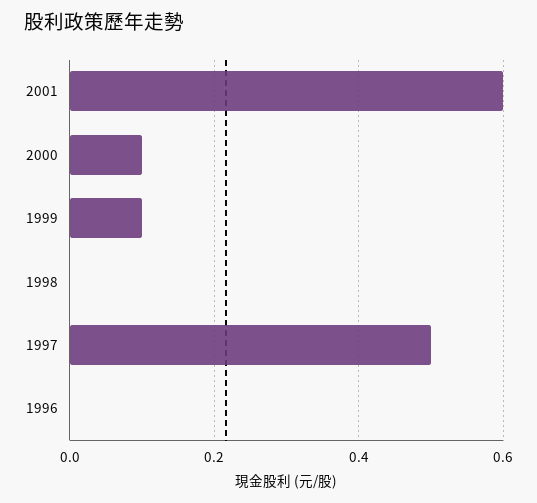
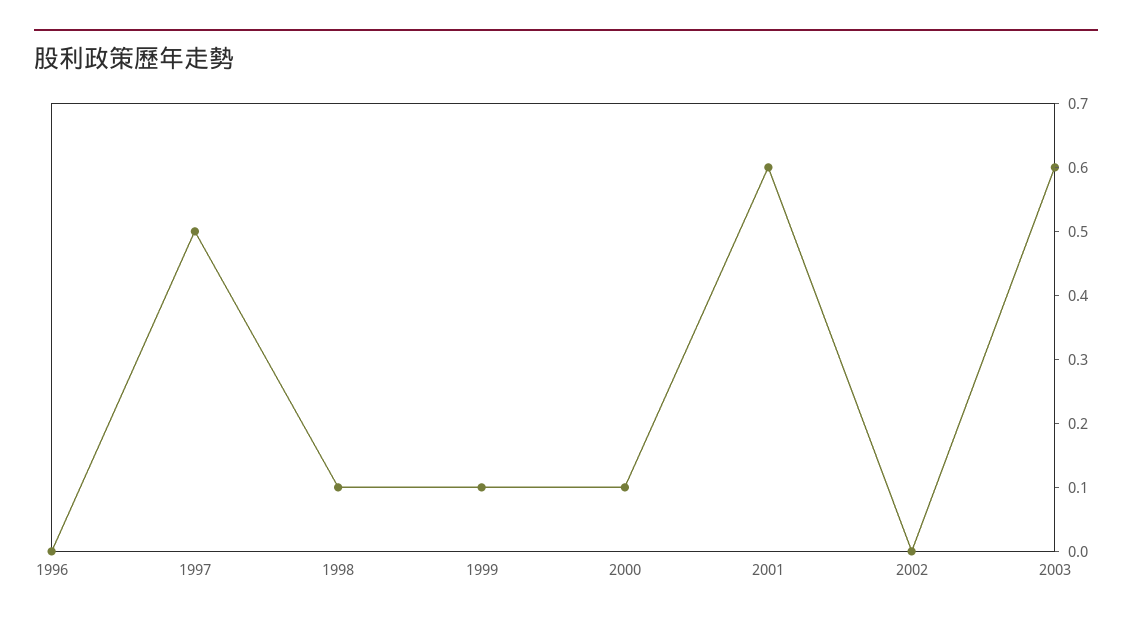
1998: 0 -> 0.1
2002: none -> 0
2003: none -> 0.6

